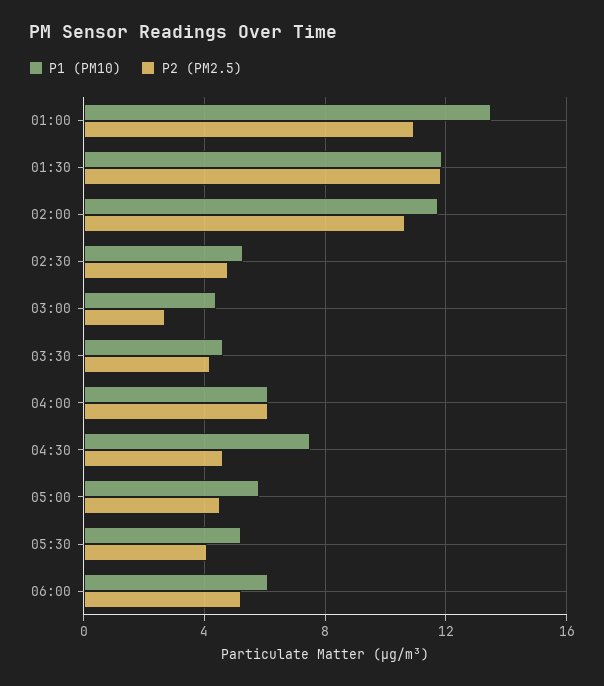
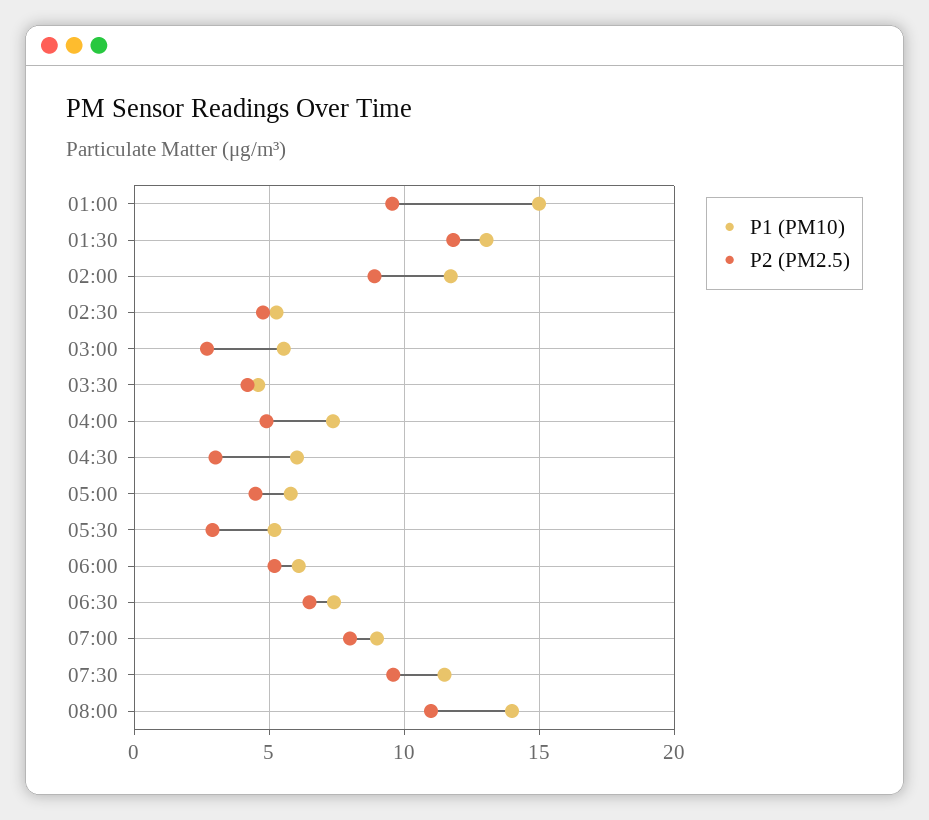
P1 (PM10), 01:00: 13.5 -> 15
P2 (PM2.5), 01:00: 11 -> 9.5
P1 (PM10), 01:30: 12 -> 13
P2 (PM2.5), 02:00: 10.5 -> 9
P1 (PM10), 03:00: 4.5 -> 5.5
P1 (PM10), 04:00: 6 -> 7.5
P2 (PM2.5), 04:00: 6 -> 5
P1 (PM10), 04:30: 7.5 -> 6
P2 (PM2.5), 04:30: 4.5 -> 3
P2 (PM2.5), 05:30: 4 -> 3
P1 (PM10), 06:30: none -> 7.5
P2 (PM2.5), 06:30: none -> 6.5
P1 (PM10), 07:00: none -> 9
P2 (PM2.5), 07:00: none -> 8
P1 (PM10), 07:30: none -> 11.5
P2 (PM2.5), 07:30: none -> 9.5
P1 (PM10), 08:00: none -> 14
P2 (PM2.5), 08:00: none -> 11

